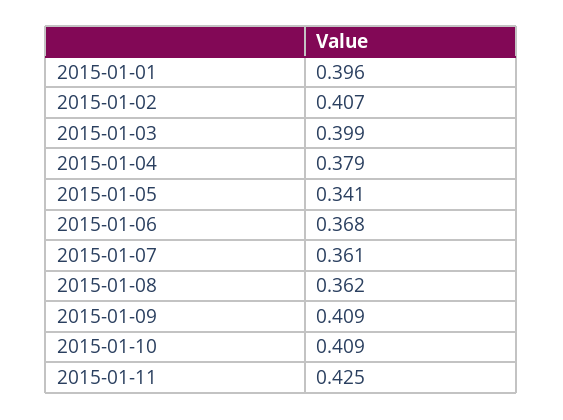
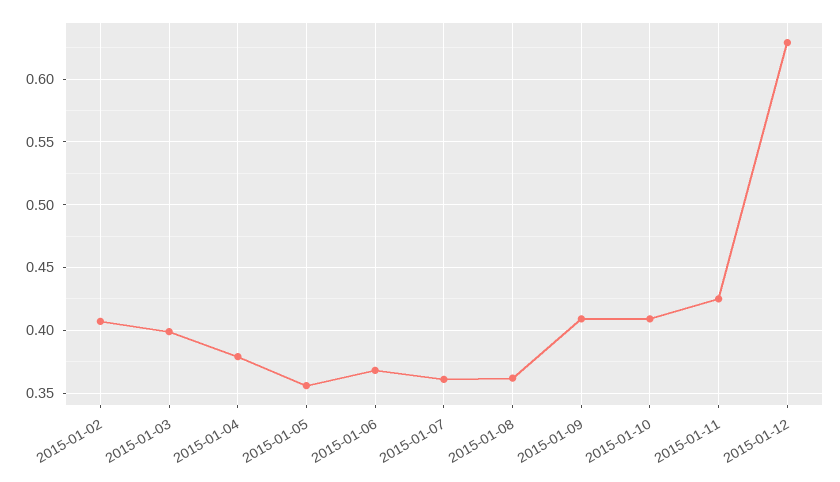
2015-01-01: 0.396 -> none
2015-01-05: 0.341 -> 0.355
2015-01-12: none -> 0.63

